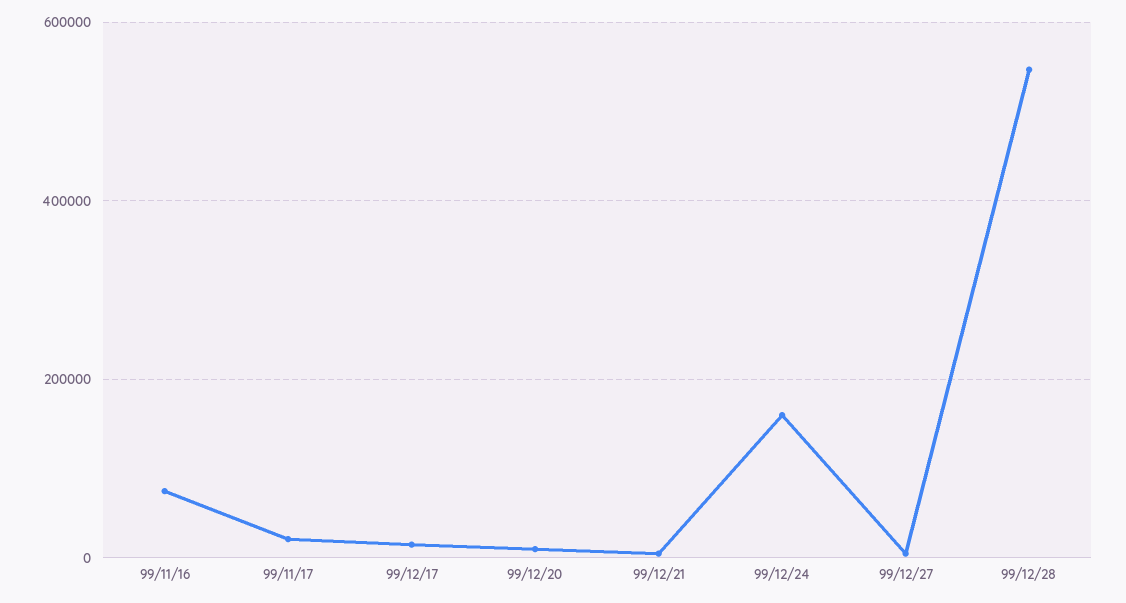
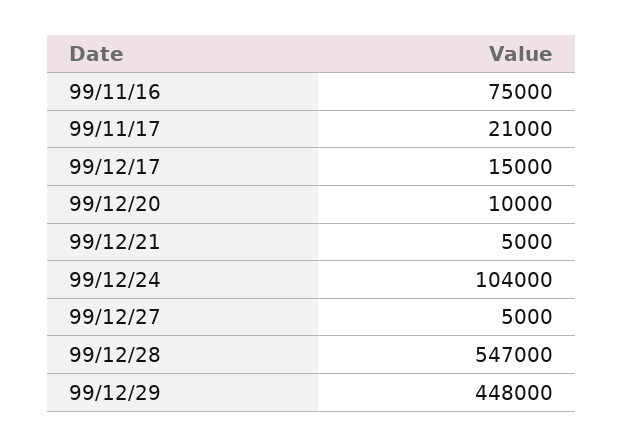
99/12/24: 160000 -> 104000
99/12/29: none -> 448000

